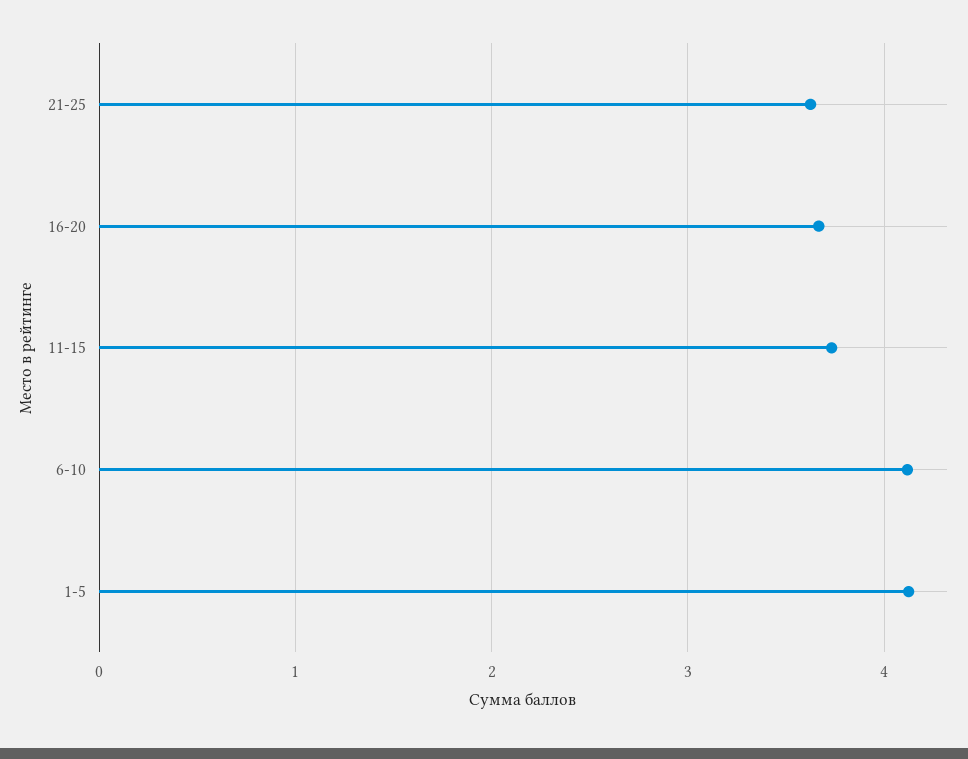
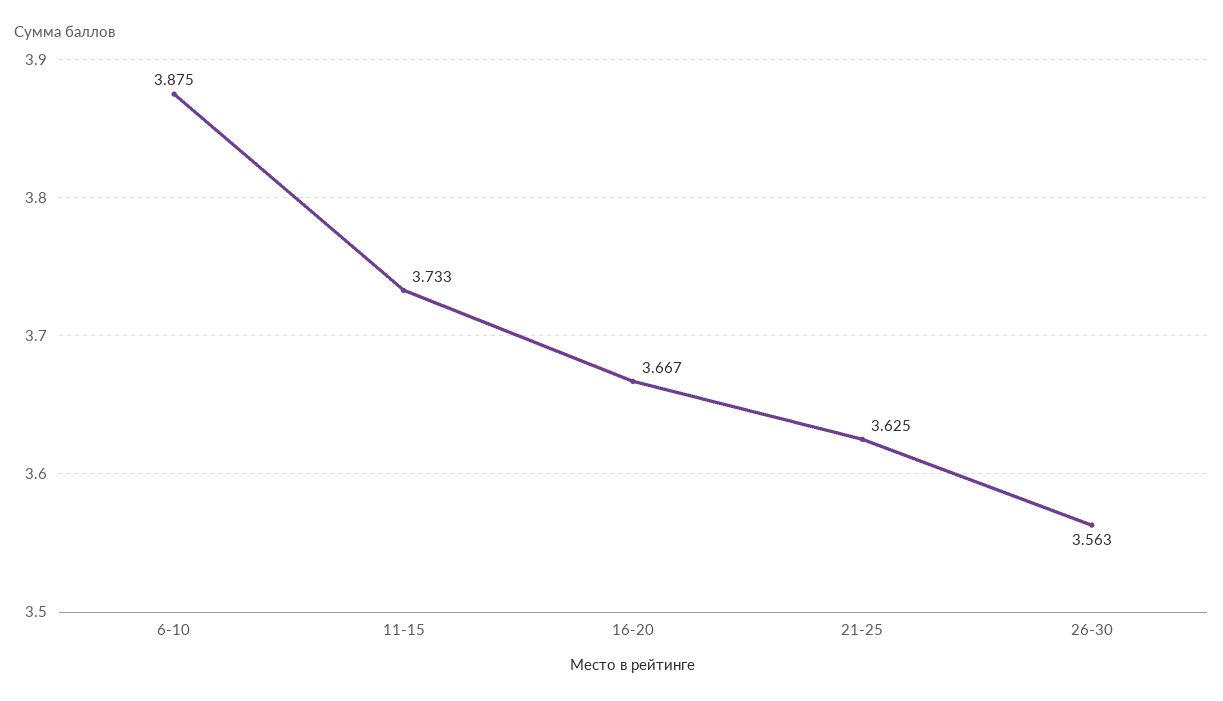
6-10: 4.1 -> 3.875
1-5: 4.1 -> none
26-30: none -> 3.563

